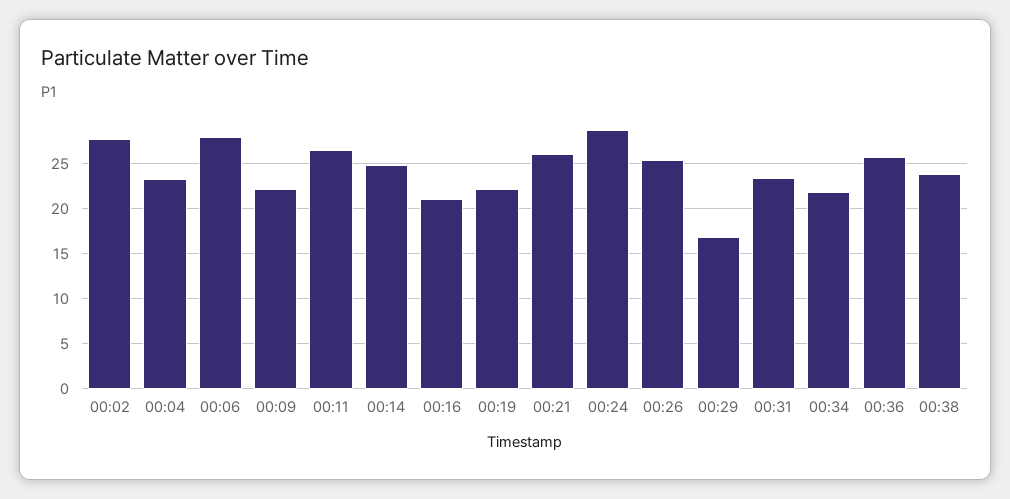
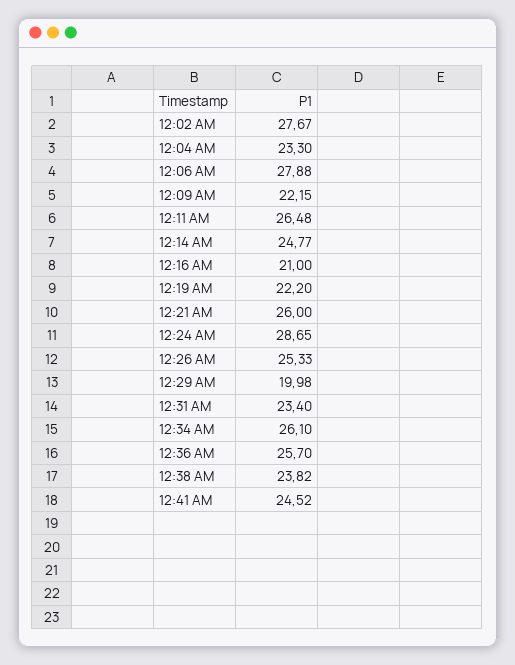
00:29: 17 -> 19.98
00:34: 22 -> 26.1
12:41 AM: none -> 24.52

